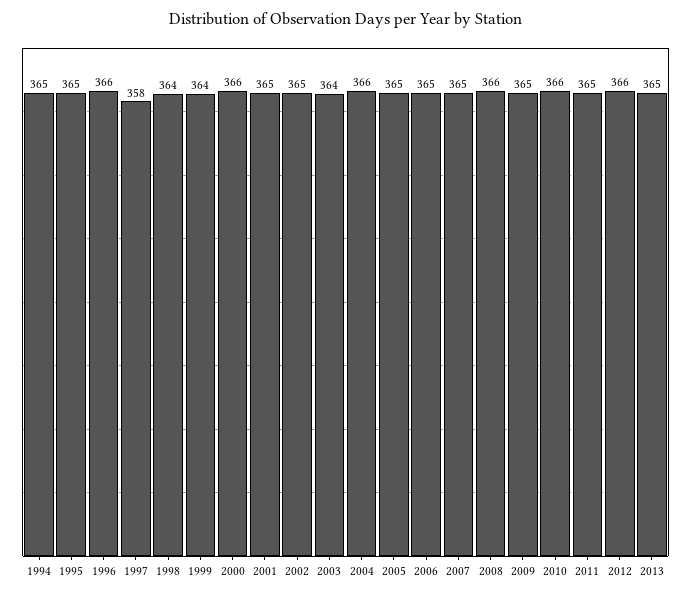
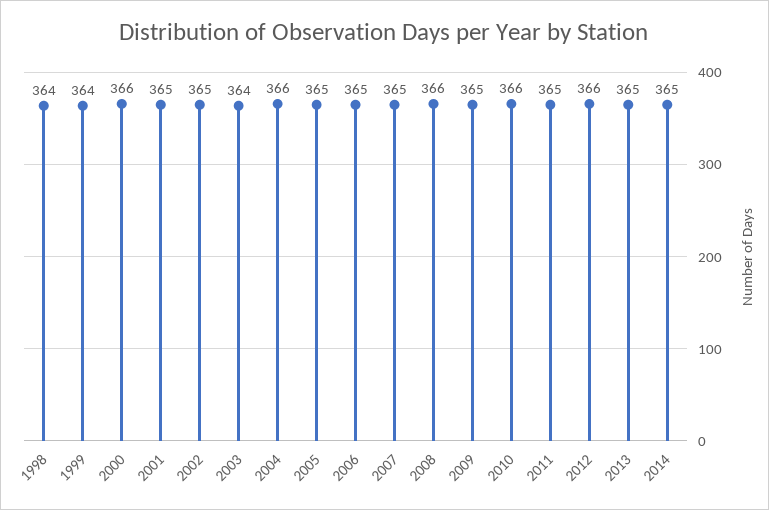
1994: 365 -> none
1995: 365 -> none
1996: 366 -> none
1997: 358 -> none
2014: none -> 365

